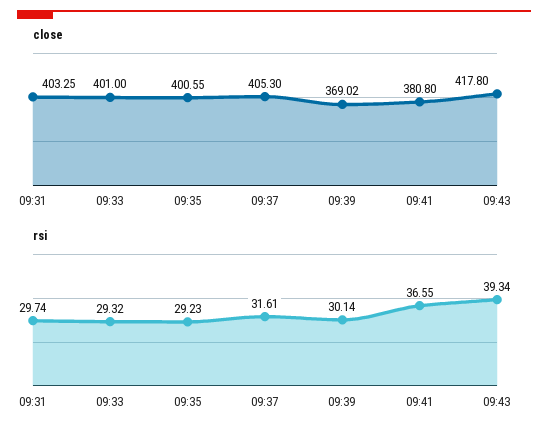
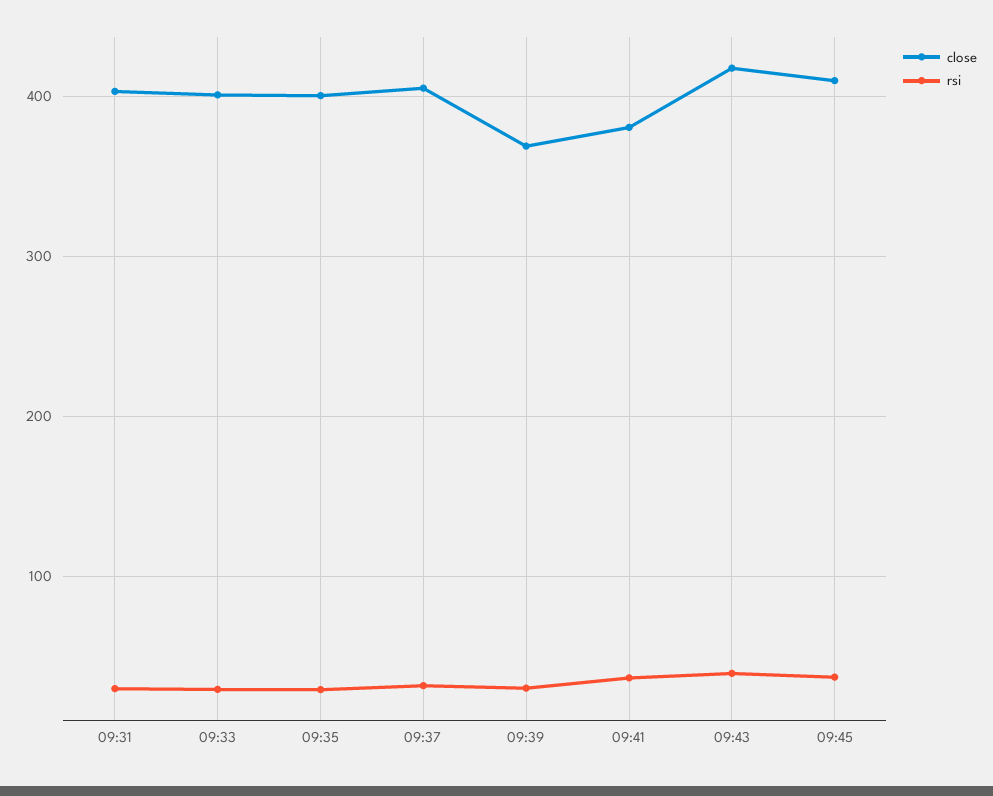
close, 09:45: none -> 410
rsi, 09:45: none -> 40

